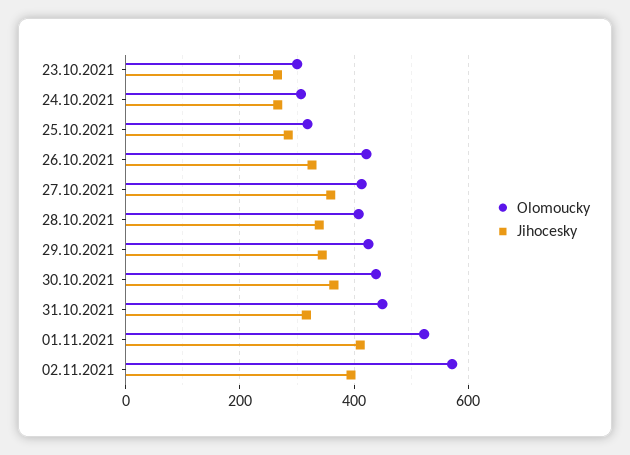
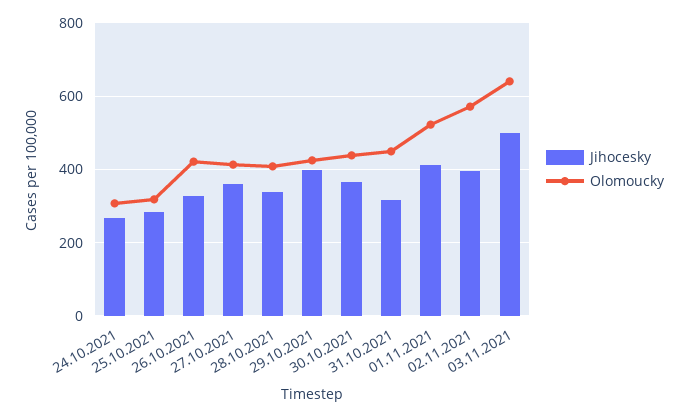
Olomoucky, 23.10.2021: 300 -> none
Jihocesky, 23.10.2021: 260 -> none
Jihocesky, 29.10.2021: 340 -> 400
Jihocesky, 03.11.2021: none -> 500
Olomoucky, 03.11.2021: none -> 640

